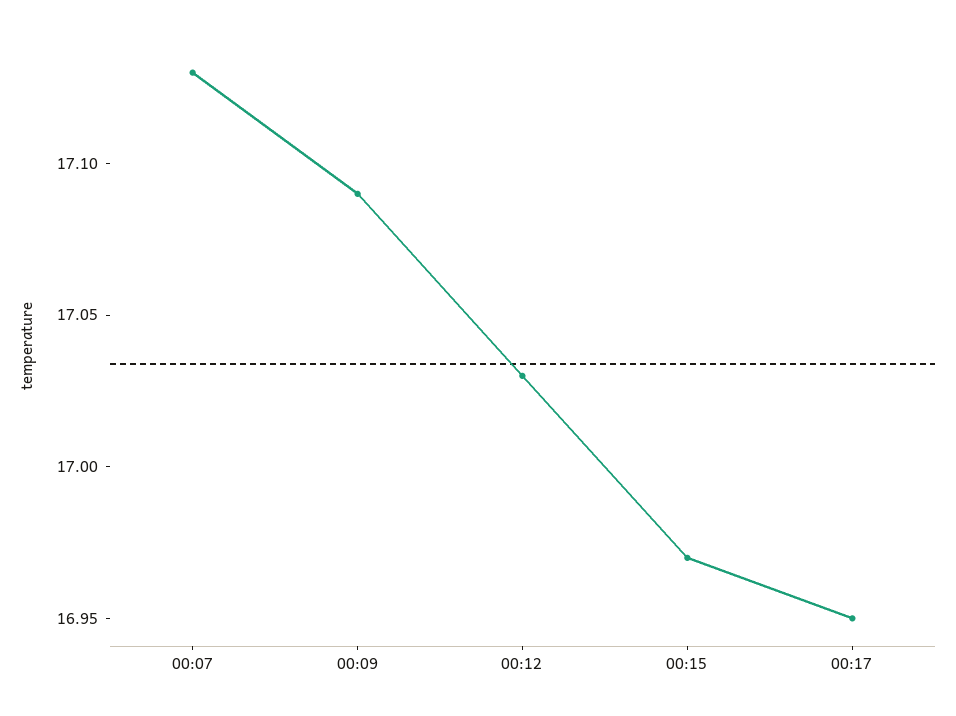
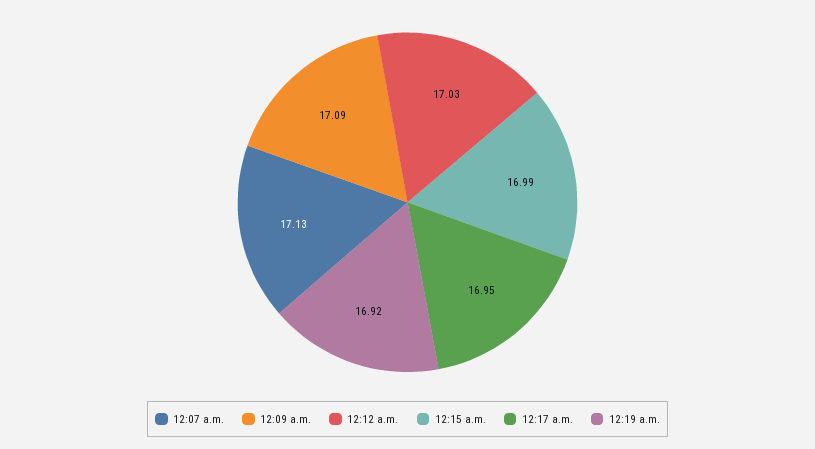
00:15: 16.97 -> 16.99
12:19 a.m.: none -> 16.92

